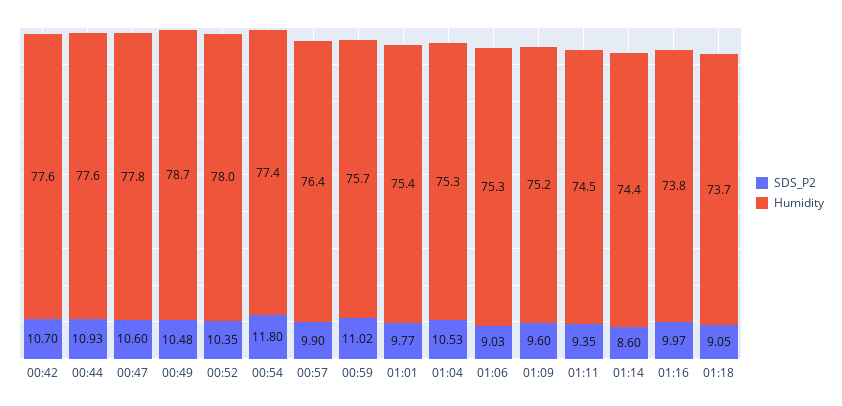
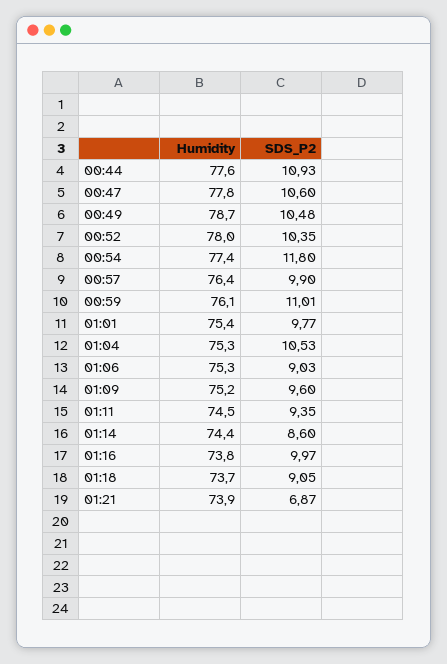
SDS_P2, 00:42: 10.7 -> none
Humidity, 00:42: 77.6 -> none
SDS_P2, 00:59: 11.02 -> 11.01
Humidity, 00:59: 75.7 -> 76.1
Humidity, 01:21: none -> 73.9
SDS_P2, 01:21: none -> 6.87

